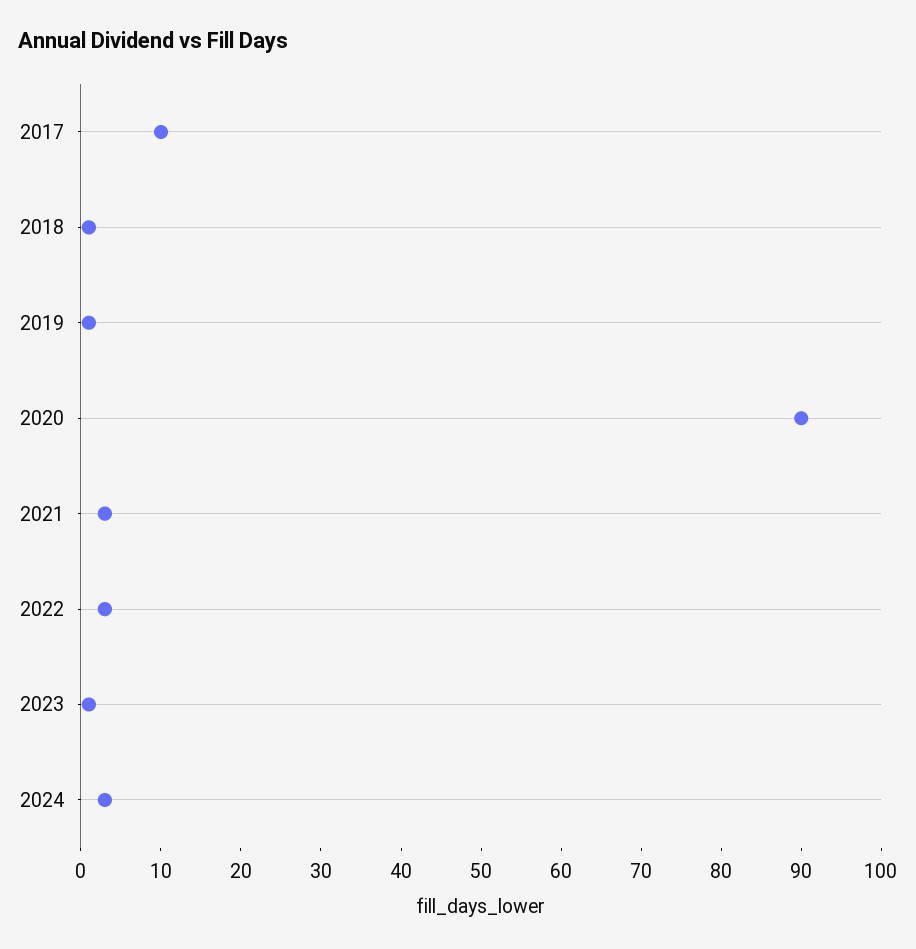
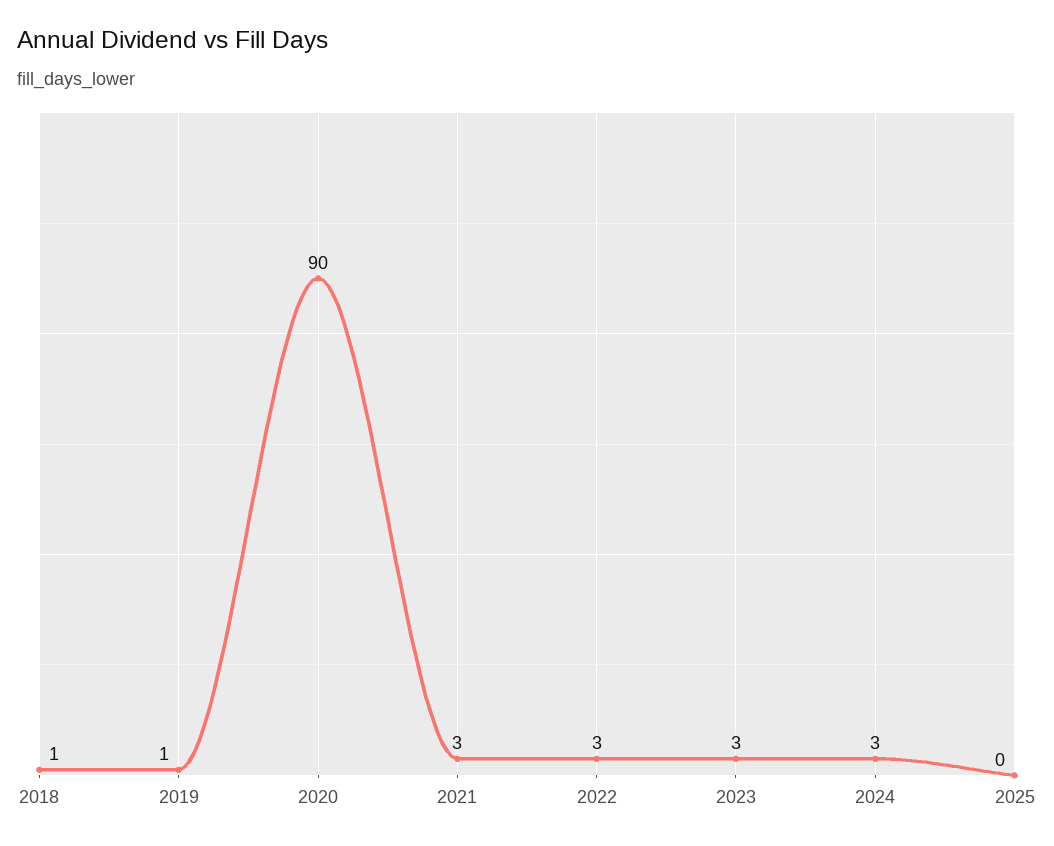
2017: 10 -> none
2023: 1 -> 3
2025: none -> 0

